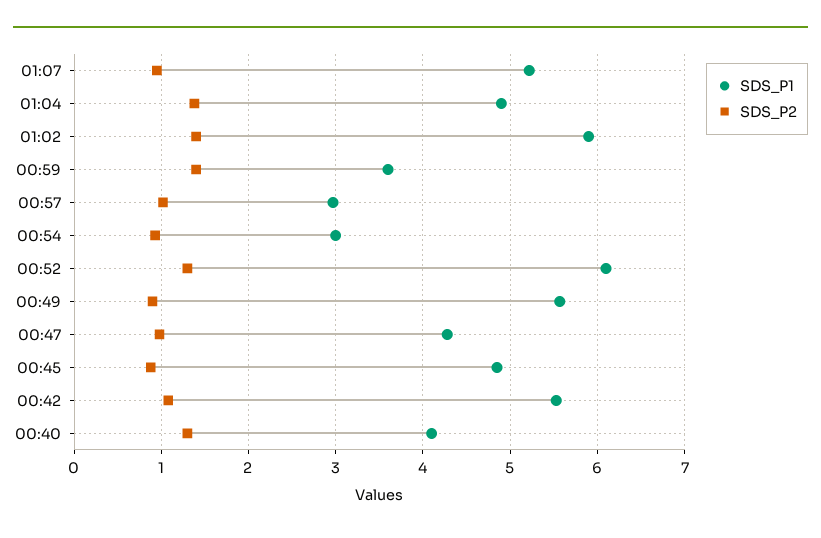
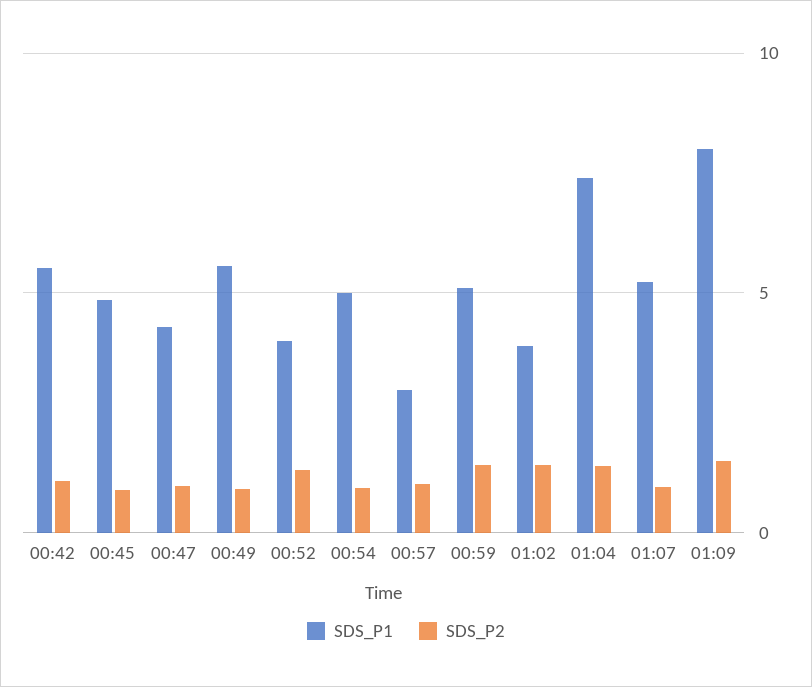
SDS_P1, 01:04: 4.9 -> 7.5
SDS_P1, 01:02: 5.9 -> 4
SDS_P1, 00:59: 3.6 -> 5
SDS_P1, 00:54: 3 -> 5
SDS_P1, 00:52: 6.1 -> 4
SDS_P1, 00:40: 4.1 -> none
SDS_P2, 00:40: 1.3 -> none
SDS_P1, 01:09: none -> 8
SDS_P2, 01:09: none -> 1.5

